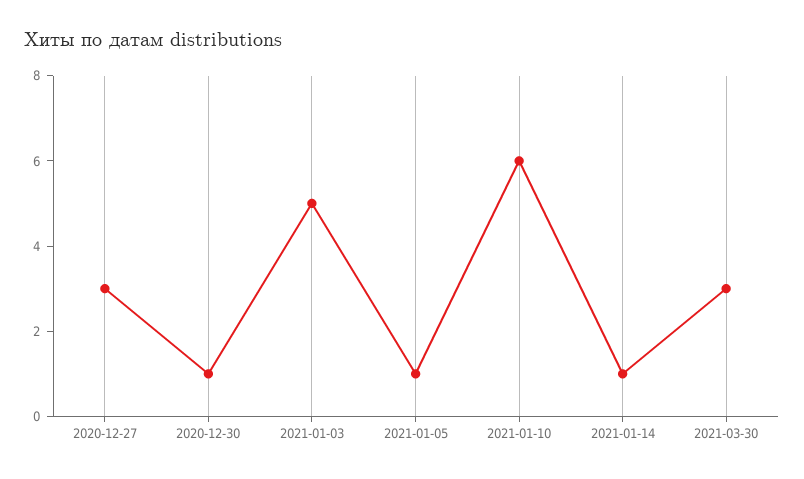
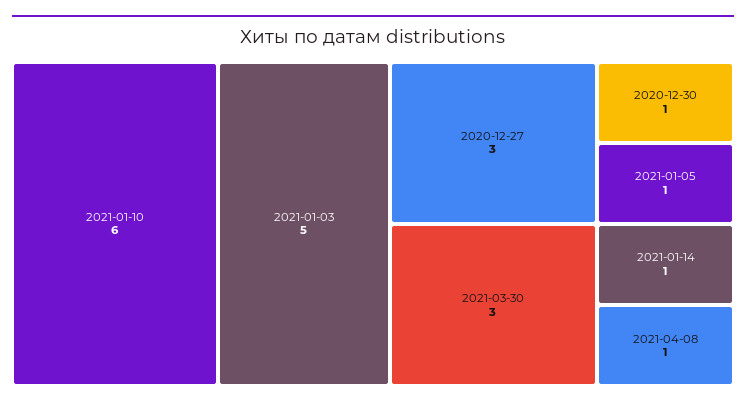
2021-04-08: none -> 1

